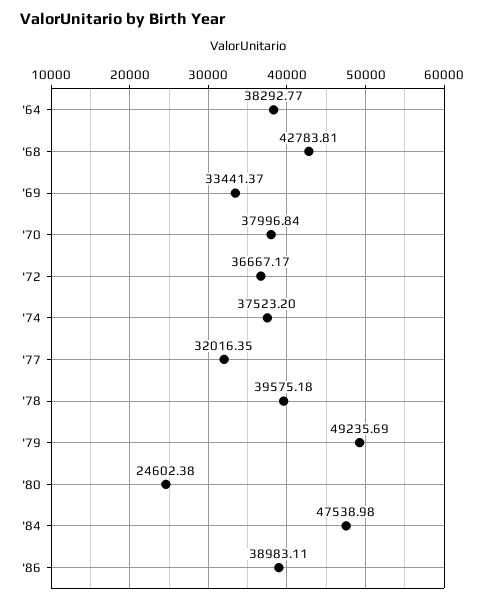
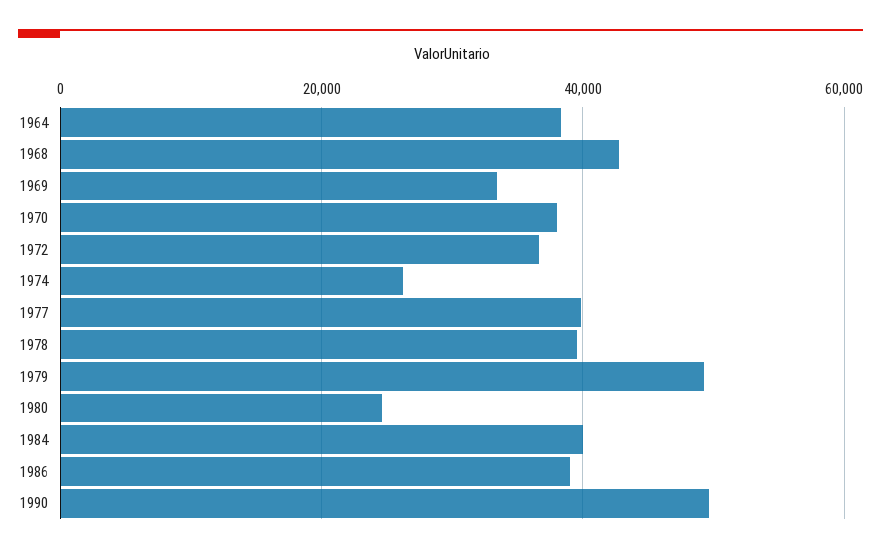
'74: 37523.2 -> 26000
'77: 32016.35 -> 40000
'84: 47538.98 -> 40000
1990: none -> 50000

